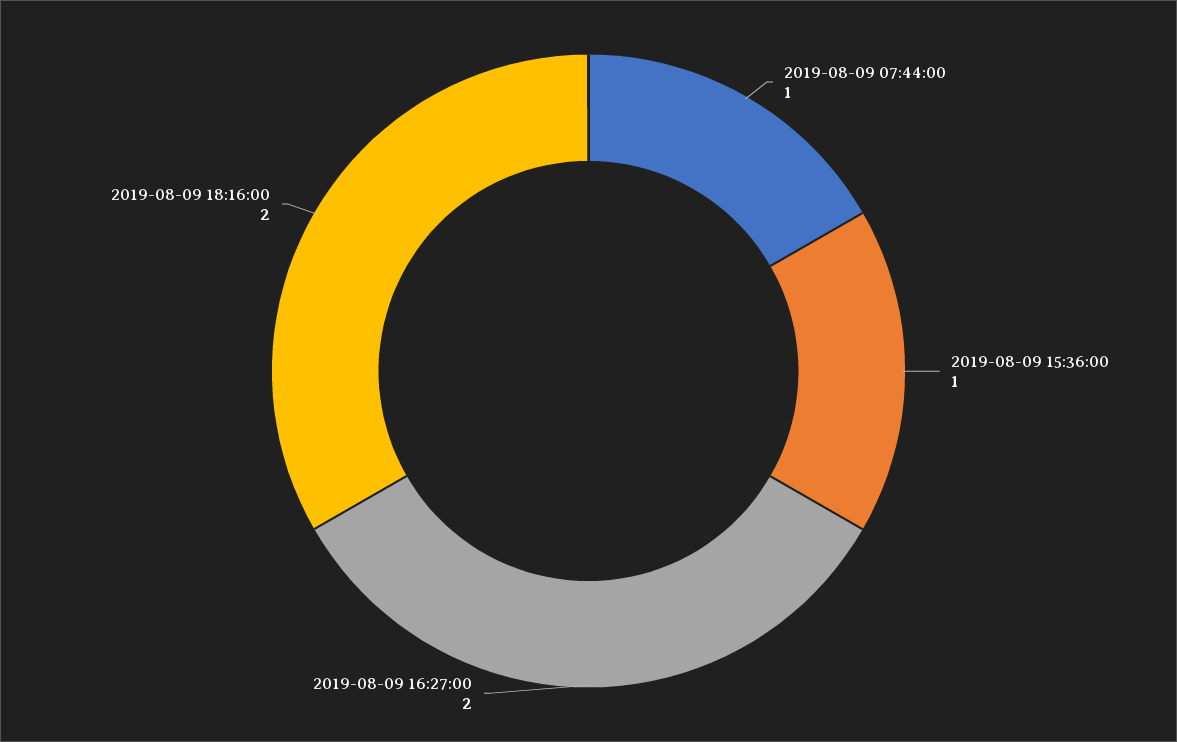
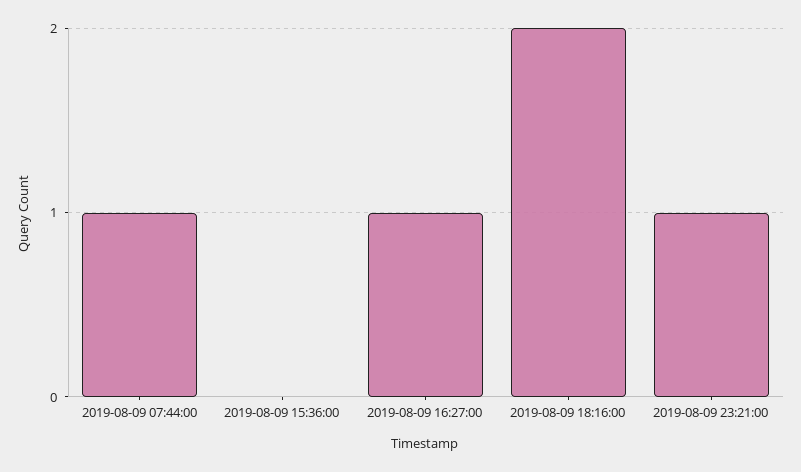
2019-08-09 15:36:00: 1 -> 0
2019-08-09 16:27:00: 2 -> 1
2019-08-09 23:21:00: none -> 1

